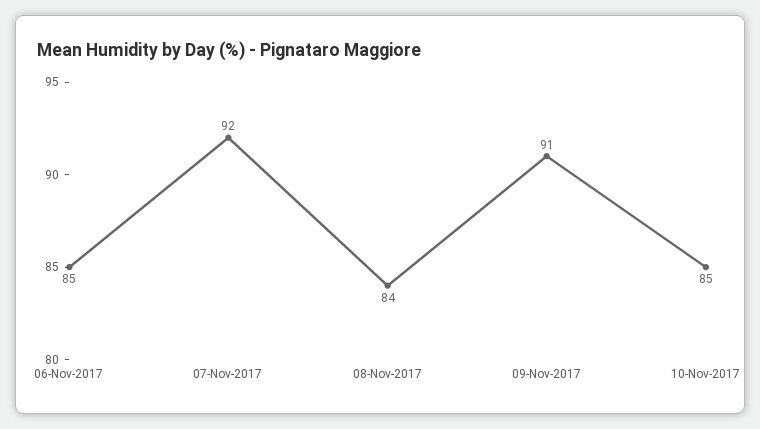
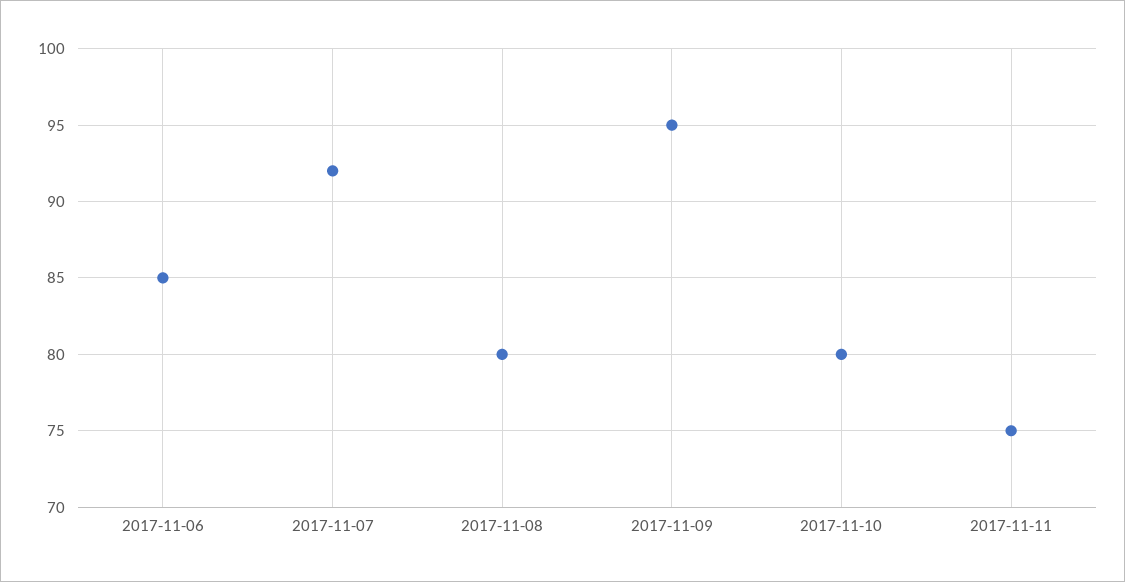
08-Nov-2017: 84 -> 80
09-Nov-2017: 91 -> 95
10-Nov-2017: 85 -> 80
2017-11-11: none -> 75

